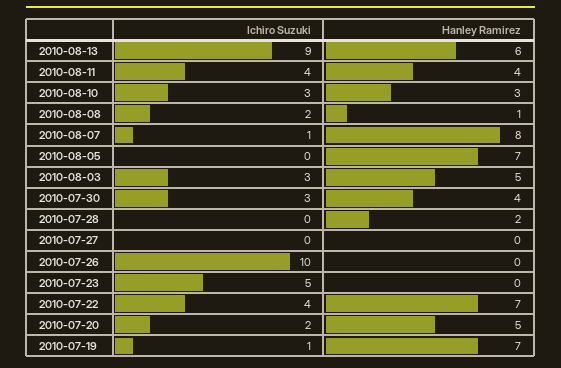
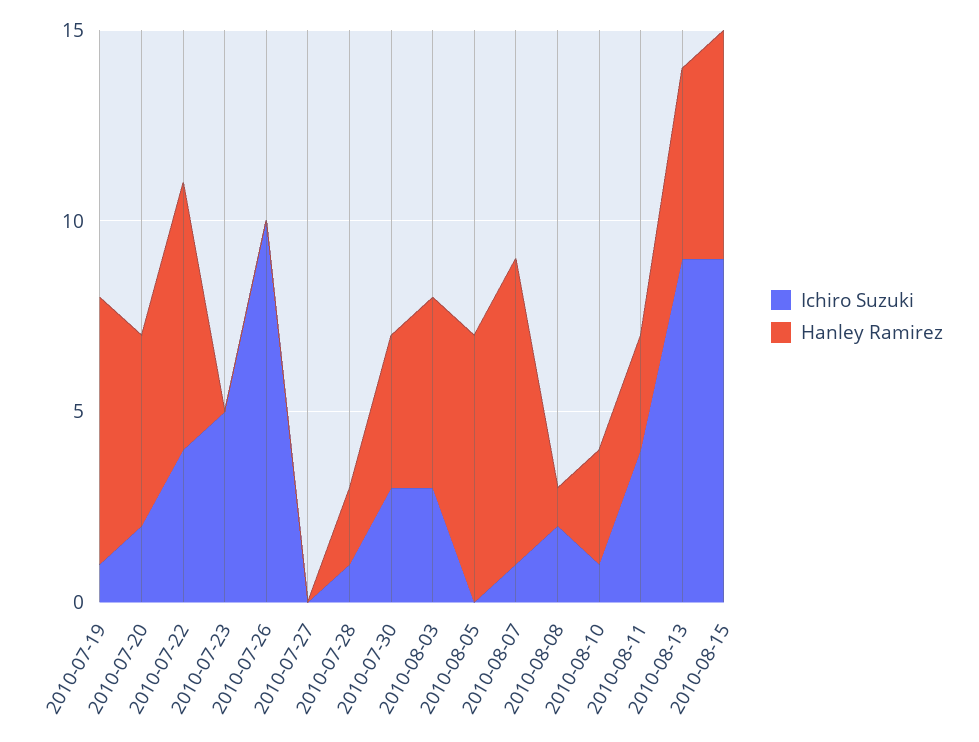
Hanley Ramirez, 2010-08-13: 6 -> 5
Hanley Ramirez, 2010-08-11: 4 -> 3
Ichiro Suzuki, 2010-08-10: 3 -> 1
Ichiro Suzuki, 2010-07-28: 0 -> 1
Ichiro Suzuki, 2010-08-15: none -> 9
Hanley Ramirez, 2010-08-15: none -> 6

